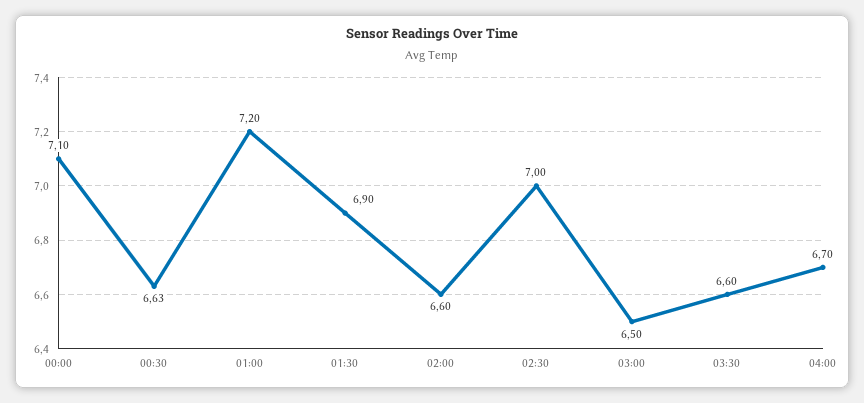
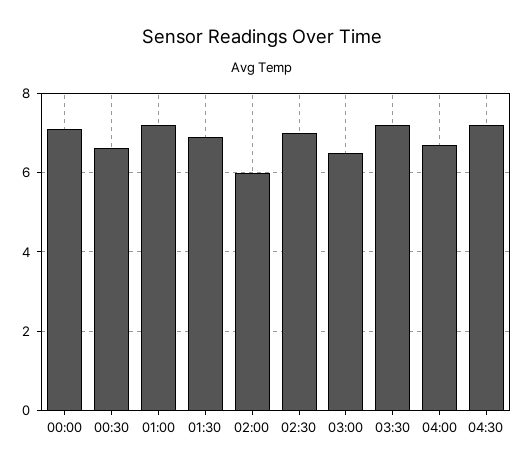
02:00: 6.6 -> 6
03:30: 6.6 -> 7.2
04:30: none -> 7.2

